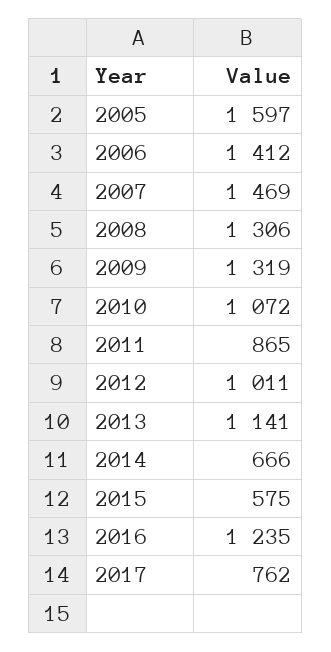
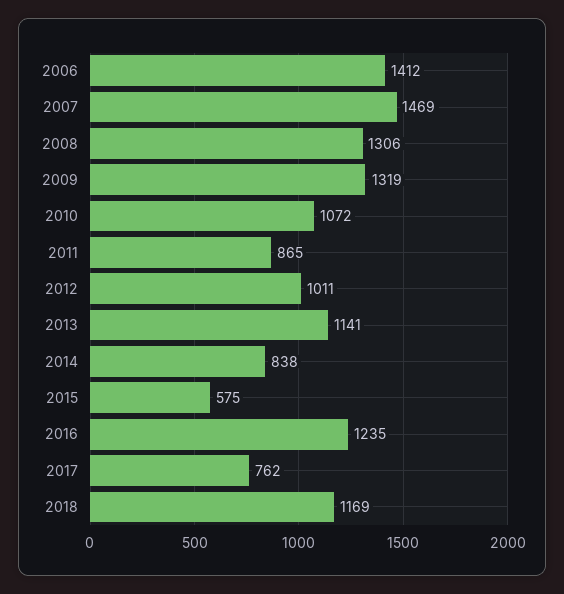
2005: 1597 -> none
2014: 666 -> 838
2018: none -> 1169

